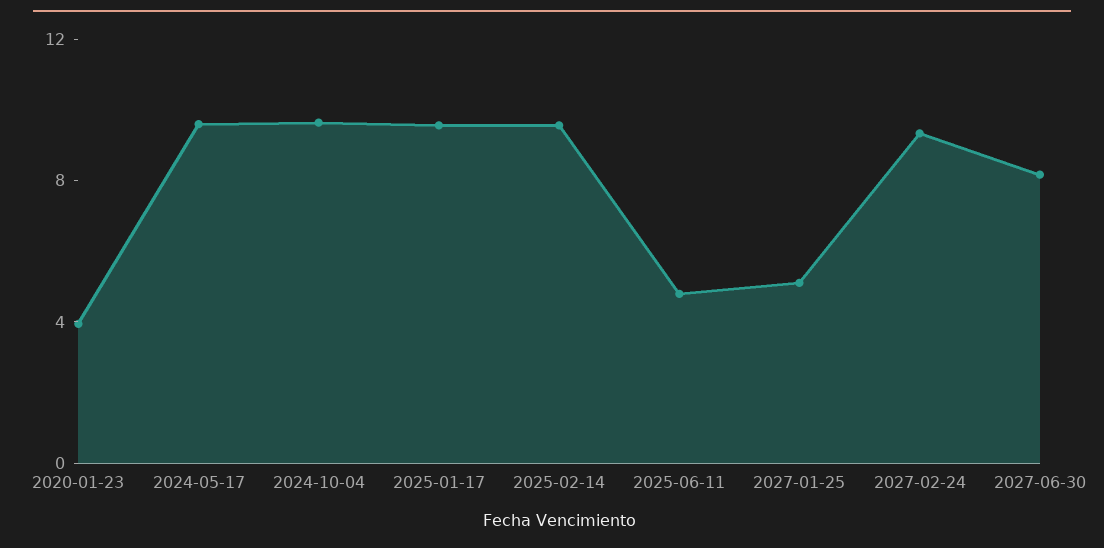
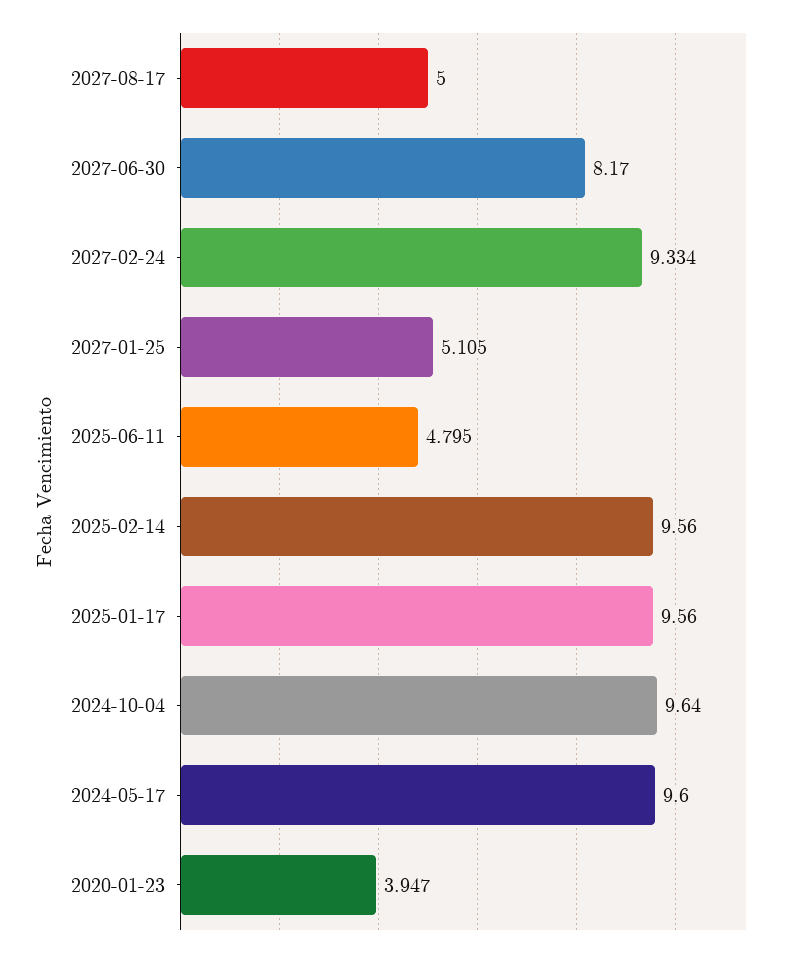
2027-08-17: none -> 5

